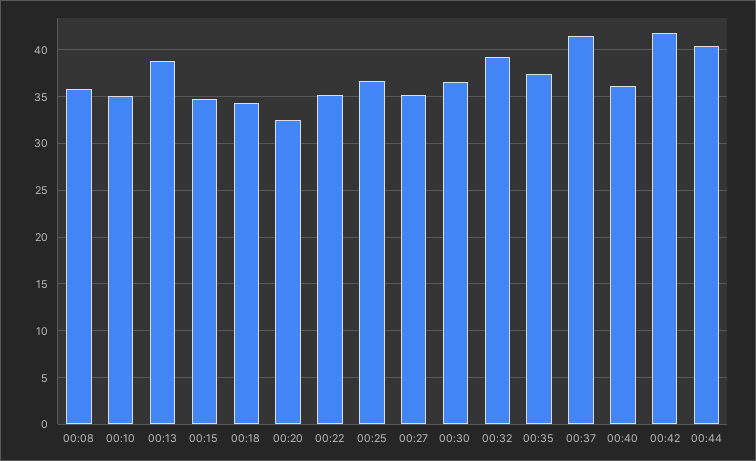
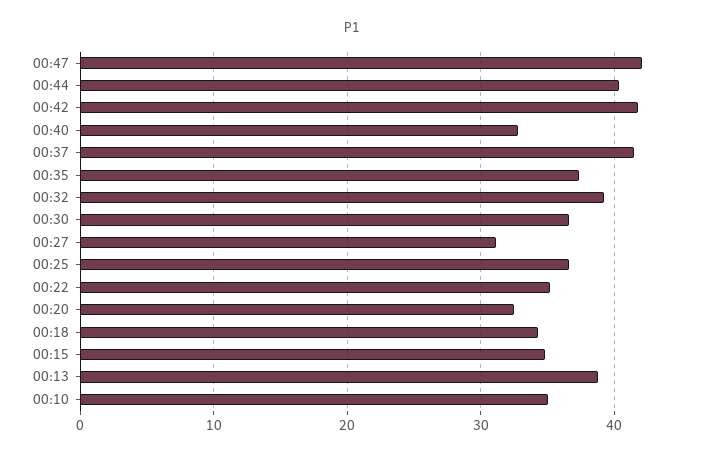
00:08: 36 -> none
00:27: 35 -> 31
00:40: 36 -> 33
00:47: none -> 42

